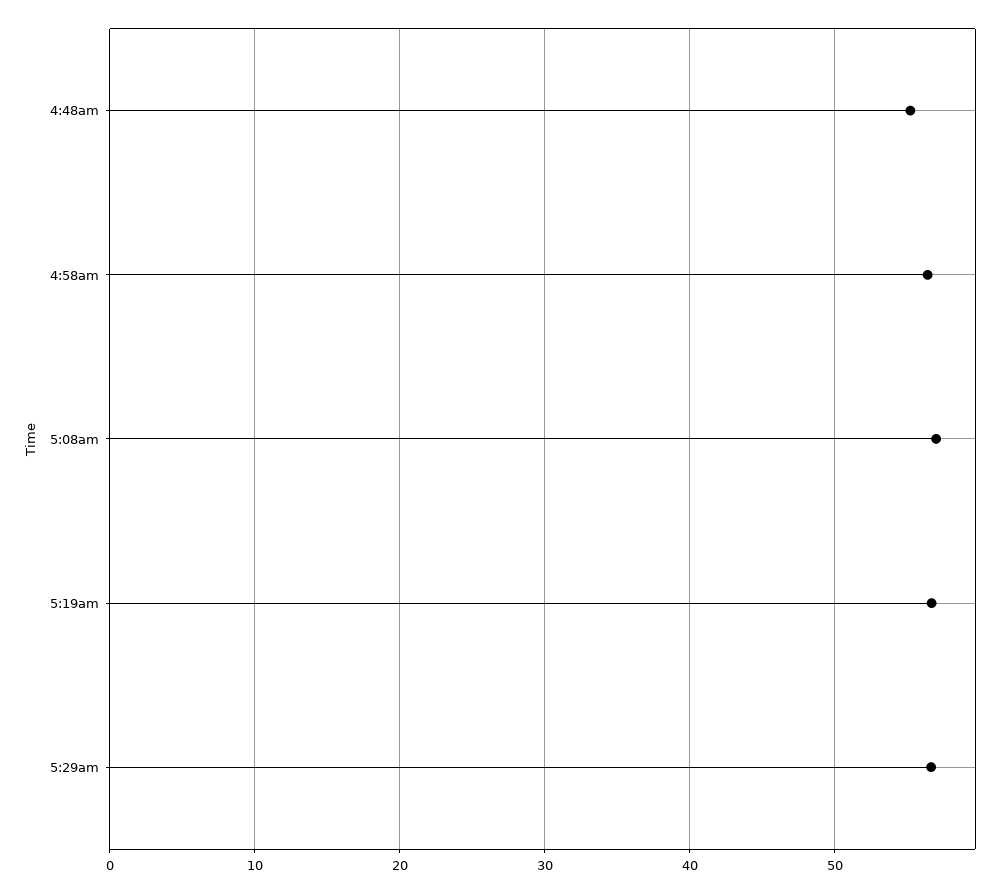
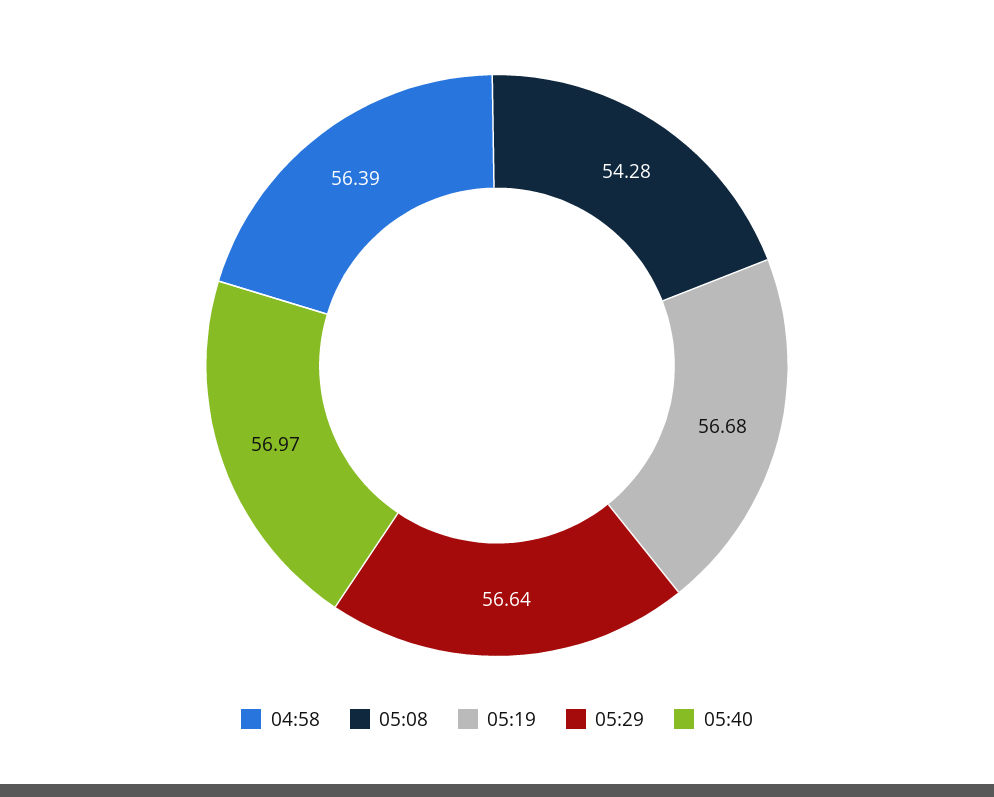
4:48am: 55 -> none
5:08am: 57 -> 54.28
05:40: none -> 56.97

